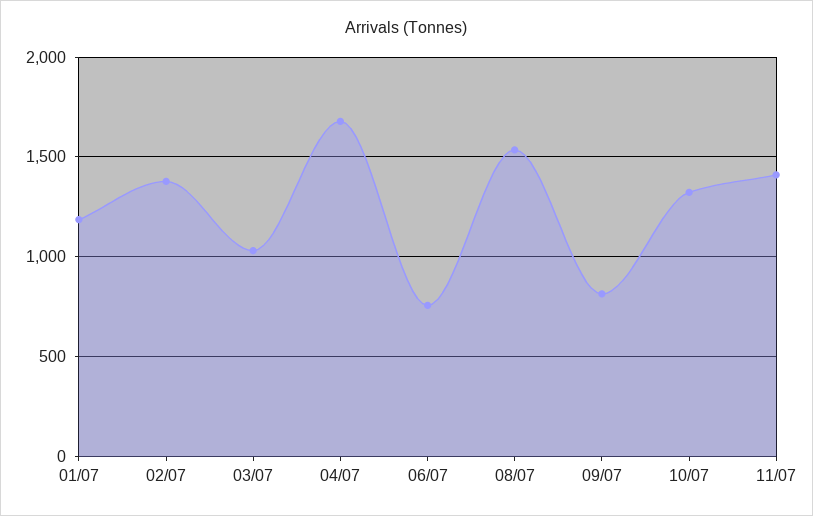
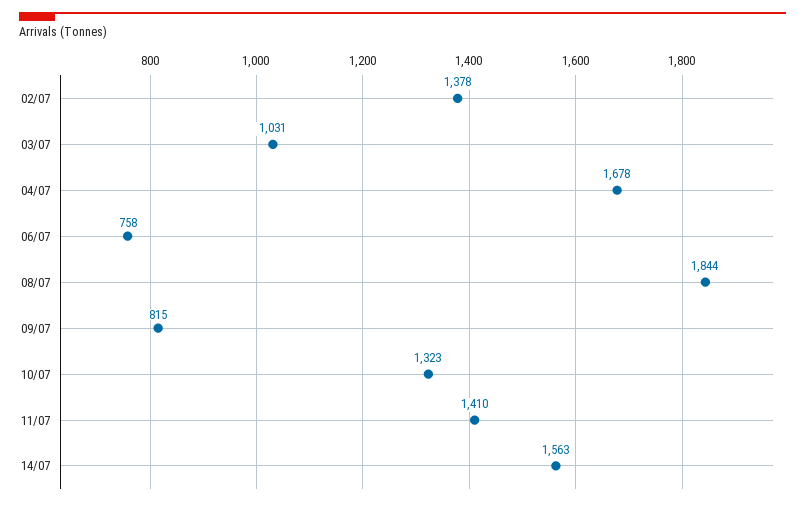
01/07: 1200 -> none
08/07: 1550 -> 1844
14/07: none -> 1563

